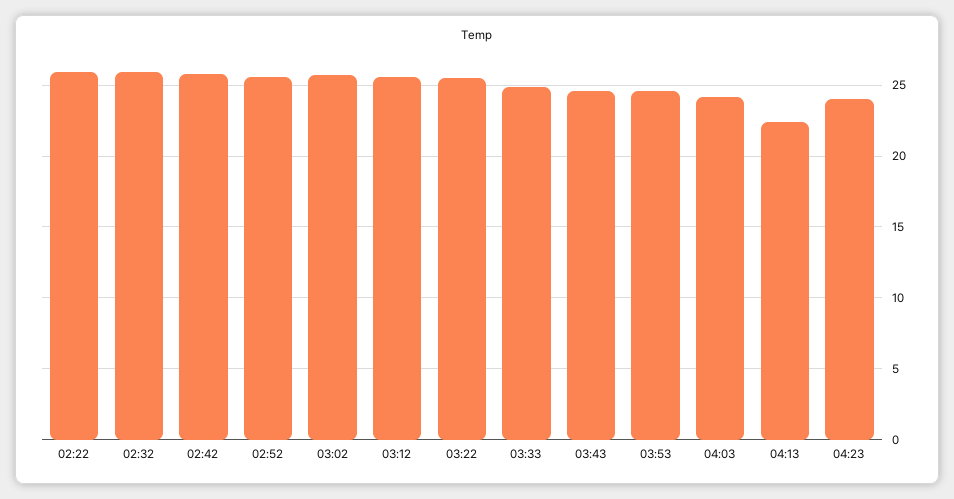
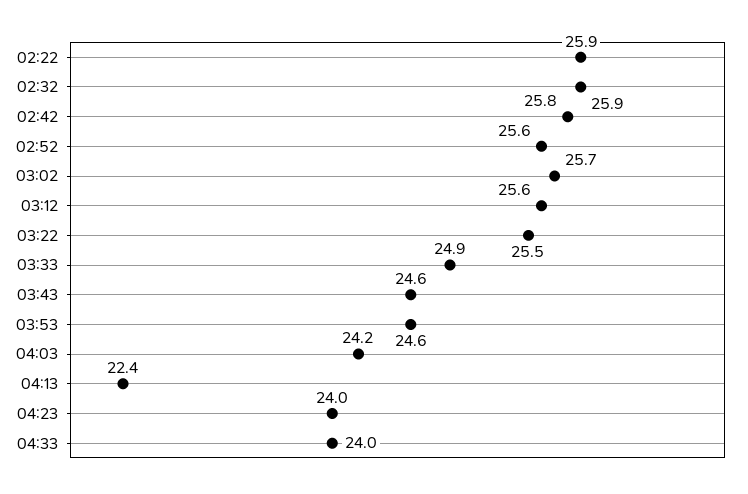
04:33: none -> 24

